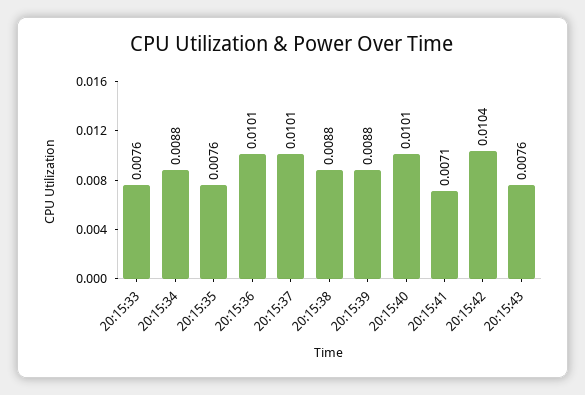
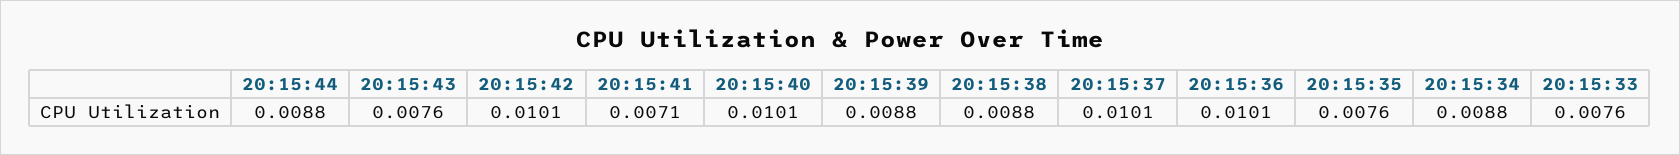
20:15:42: 0.0104 -> 0.0101
20:15:44: none -> 0.0088

